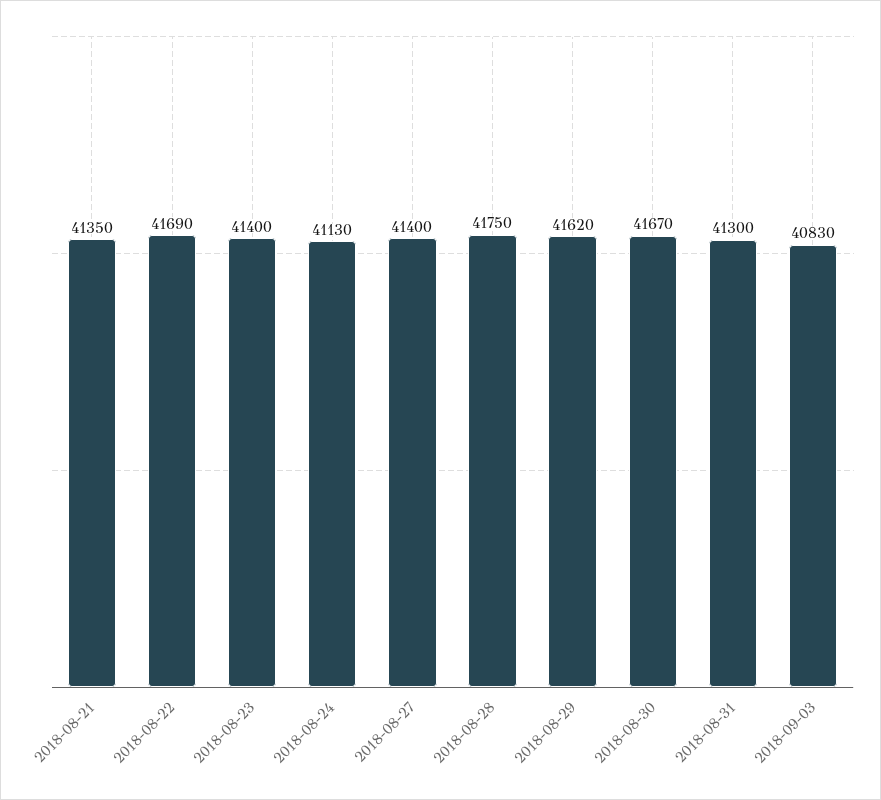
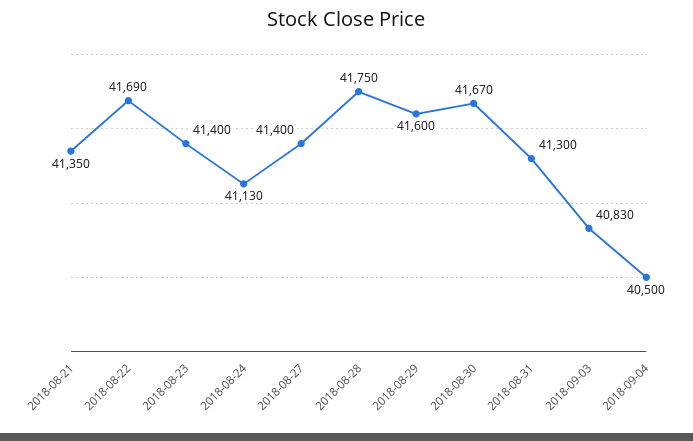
2018-08-29: 41620 -> 41600
2018-09-04: none -> 40500

